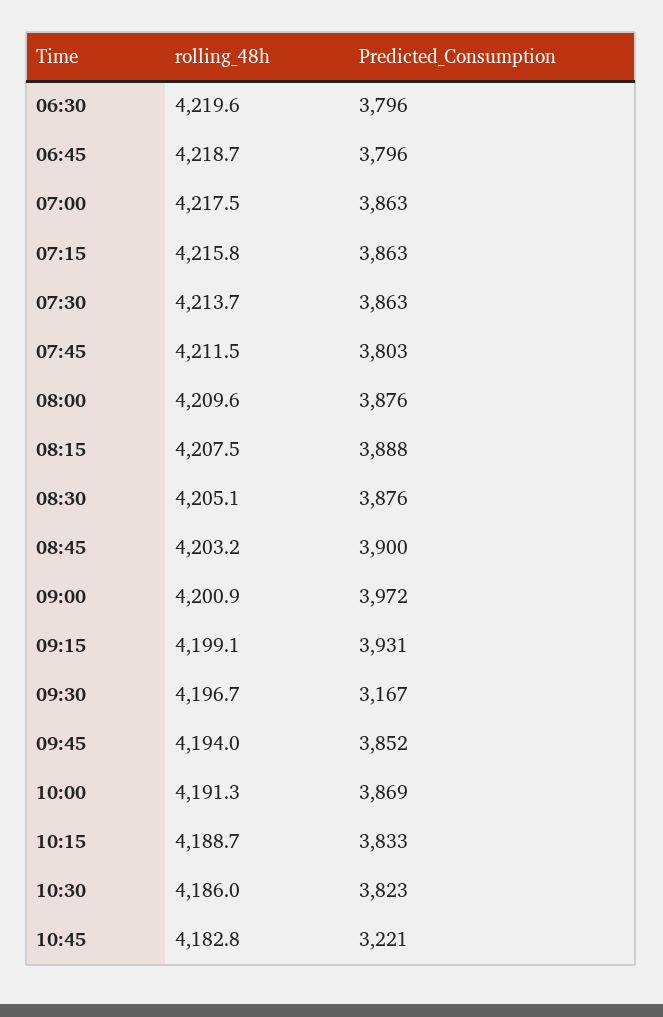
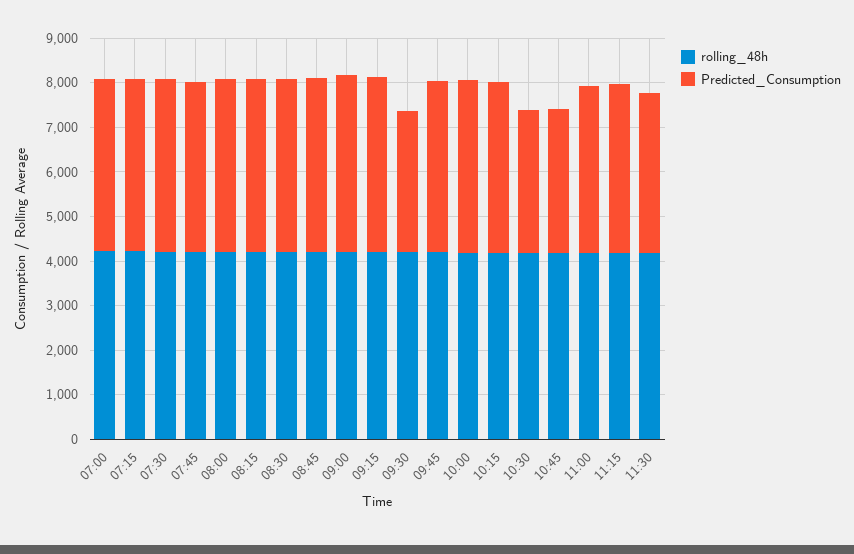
rolling_48h, 06:30: 4219.6 -> none
Predicted_Consumption, 06:30: 3796 -> none
rolling_48h, 06:45: 4218.7 -> none
Predicted_Consumption, 06:45: 3796 -> none
Predicted_Consumption, 10:30: 3823 -> 3200
rolling_48h, 11:00: none -> 4200
Predicted_Consumption, 11:00: none -> 3800
rolling_48h, 11:15: none -> 4200
Predicted_Consumption, 11:15: none -> 3800
rolling_48h, 11:30: none -> 4200
Predicted_Consumption, 11:30: none -> 3600

